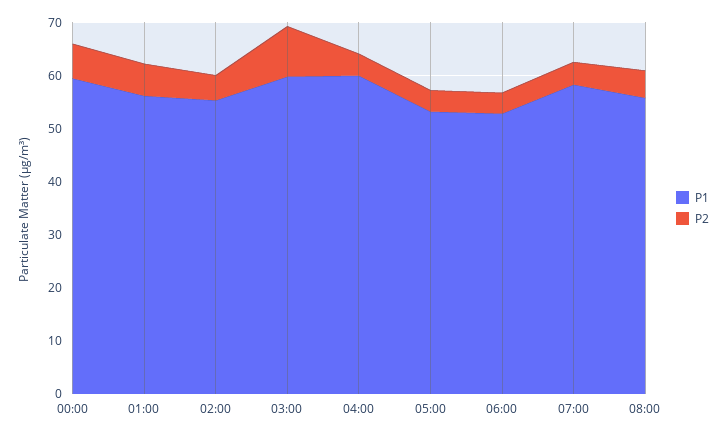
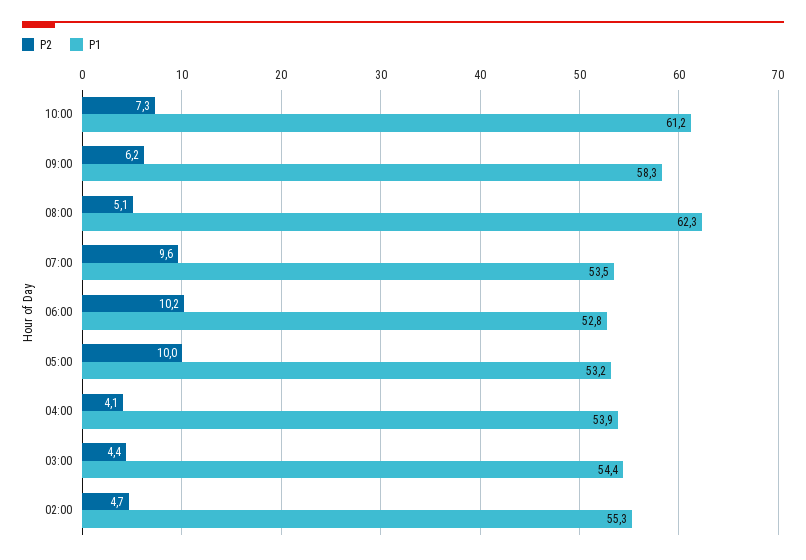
P1, 00:00: 60 -> none
P2, 00:00: 6 -> none
P1, 01:00: 56 -> none
P2, 01:00: 6 -> none
P1, 03:00: 60 -> 54.4
P2, 03:00: 10 -> 4.4
P1, 04:00: 60 -> 53.9
P2, 05:00: 4 -> 10
P2, 06:00: 4 -> 10.2
P1, 07:00: 58 -> 53.5
P2, 07:00: 4 -> 9.6
P1, 08:00: 56 -> 62.3
P2, 10:00: none -> 7.3
P1, 10:00: none -> 61.2
P2, 09:00: none -> 6.2
P1, 09:00: none -> 58.3

